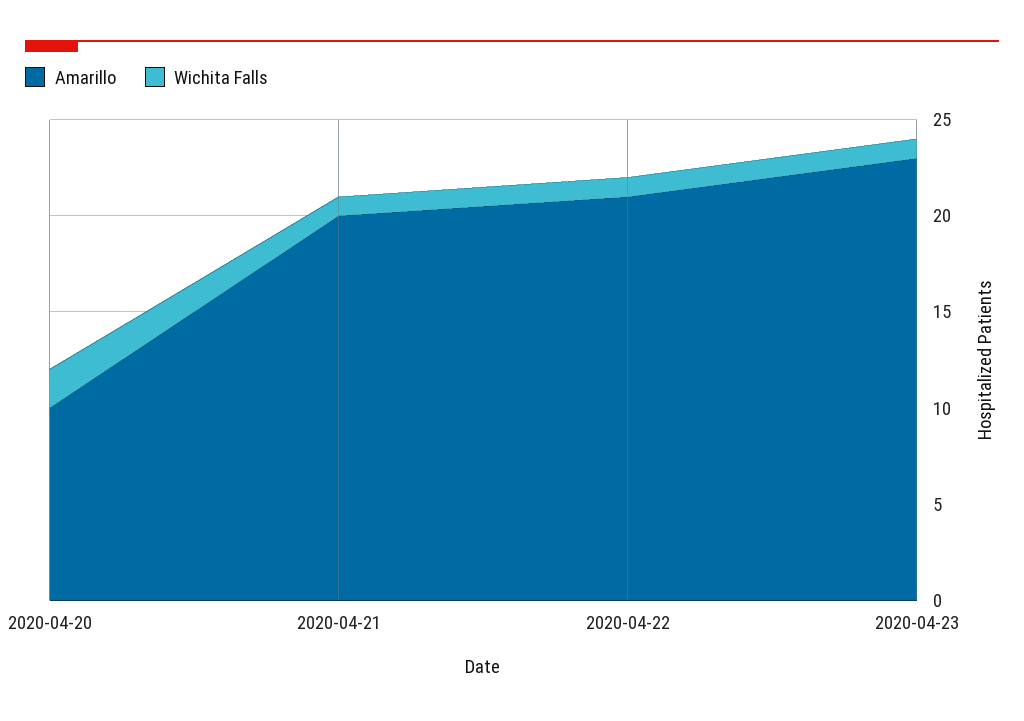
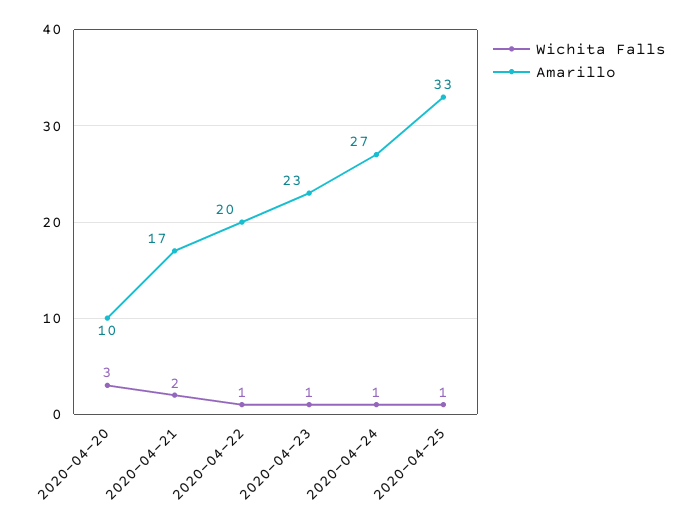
Wichita Falls, 2020-04-20: 2 -> 3
Amarillo, 2020-04-21: 20 -> 17
Wichita Falls, 2020-04-21: 1 -> 2
Amarillo, 2020-04-22: 21 -> 20
Wichita Falls, 2020-04-24: none -> 1
Amarillo, 2020-04-24: none -> 27
Wichita Falls, 2020-04-25: none -> 1
Amarillo, 2020-04-25: none -> 33

